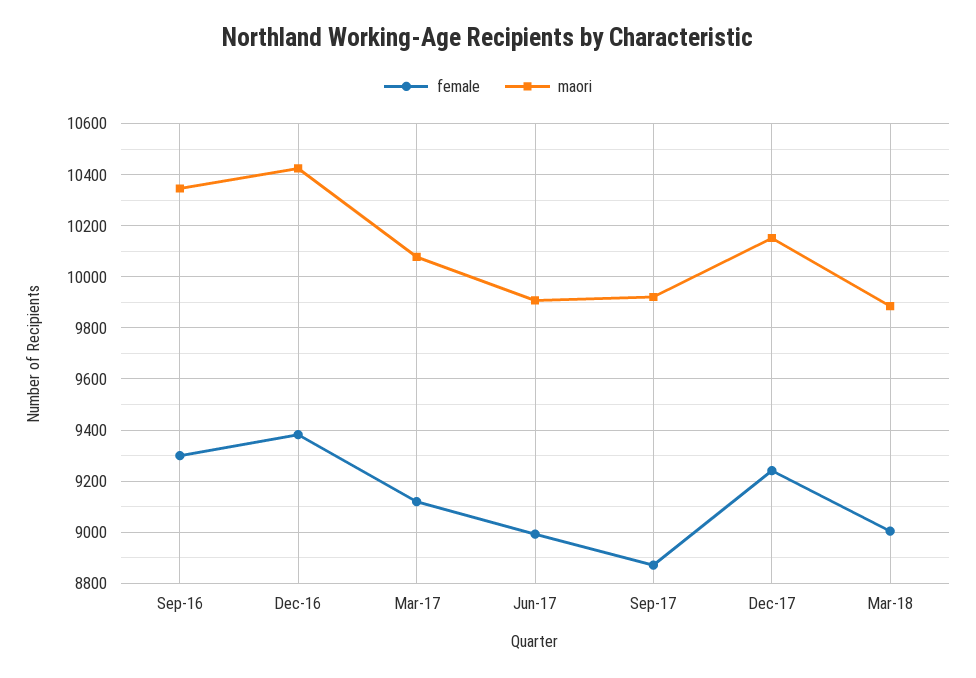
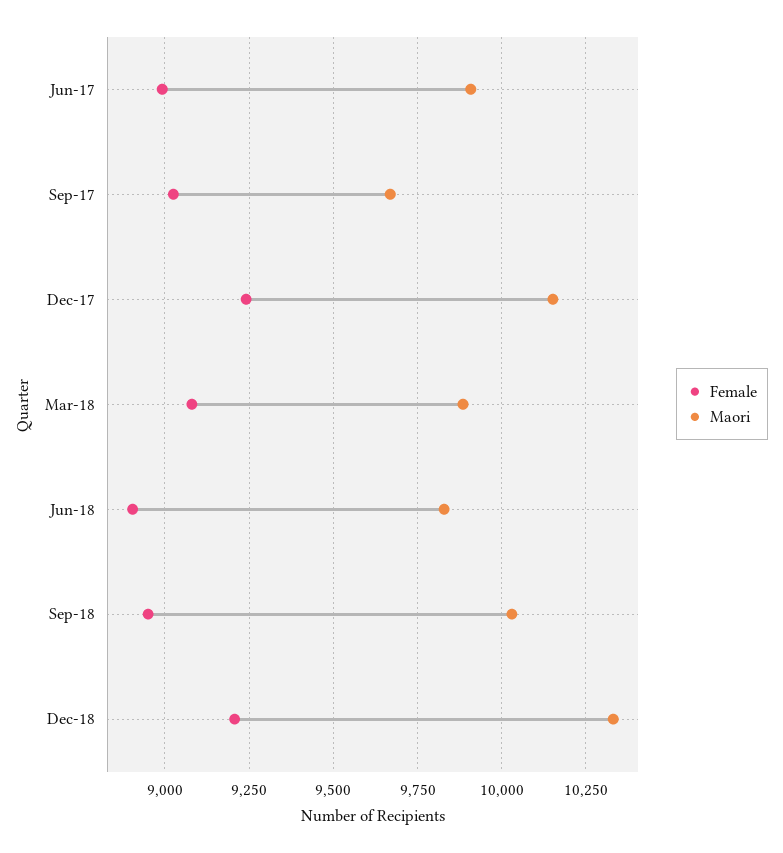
female, Sep-16: 9300 -> none
maori, Sep-16: 10350 -> none
female, Dec-16: 9375 -> none
maori, Dec-16: 10425 -> none
female, Mar-17: 9125 -> none
maori, Mar-17: 10075 -> none
female, Sep-17: 8875 -> 9025
maori, Sep-17: 9925 -> 9675
female, Mar-18: 9000 -> 9075
female, Jun-18: none -> 8900
maori, Jun-18: none -> 9825
female, Sep-18: none -> 8950
maori, Sep-18: none -> 10025
female, Dec-18: none -> 9200
maori, Dec-18: none -> 10325

